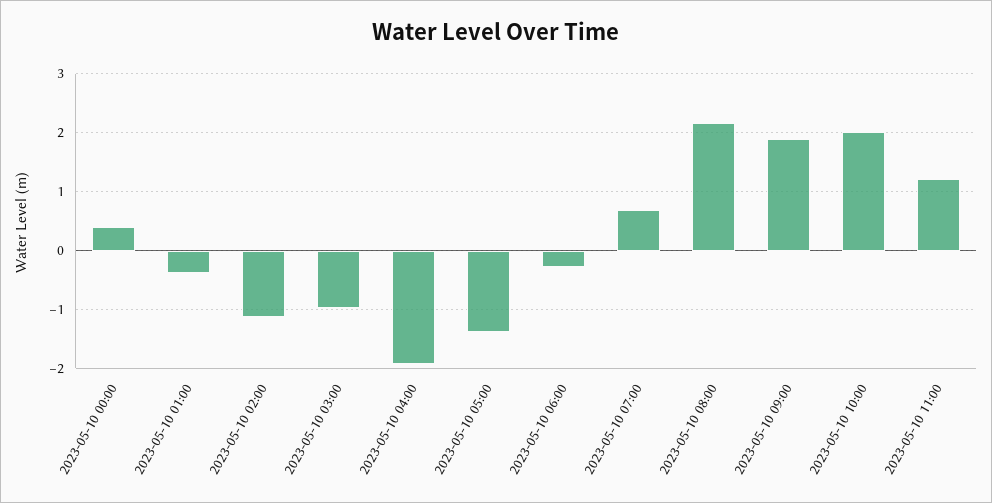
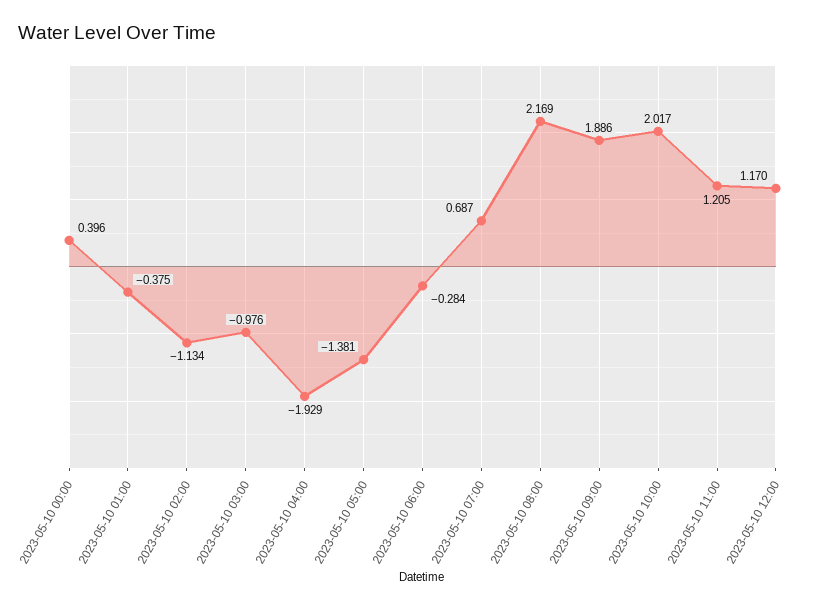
2023-05-10 12:00: none -> 1.17

